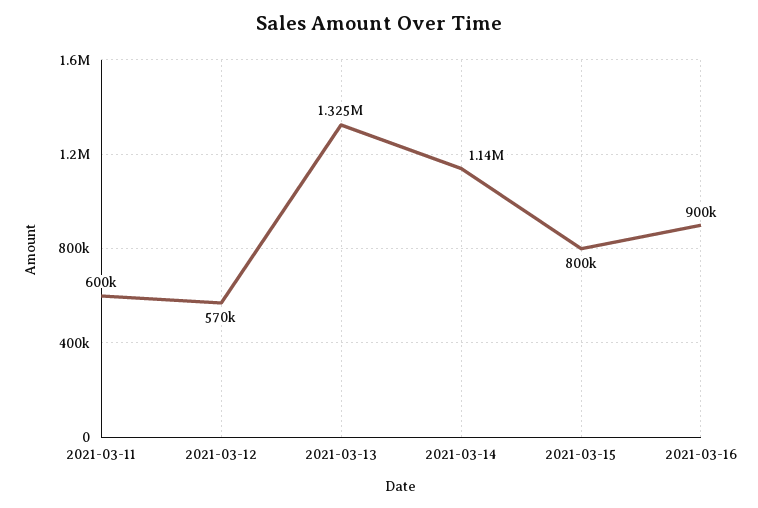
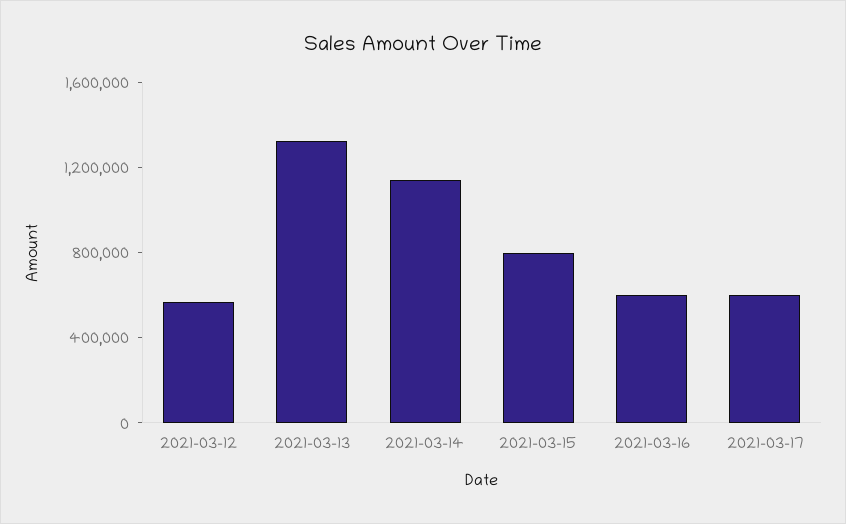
2021-03-11: 600000 -> none
2021-03-16: 900000 -> 600000
2021-03-17: none -> 600000

